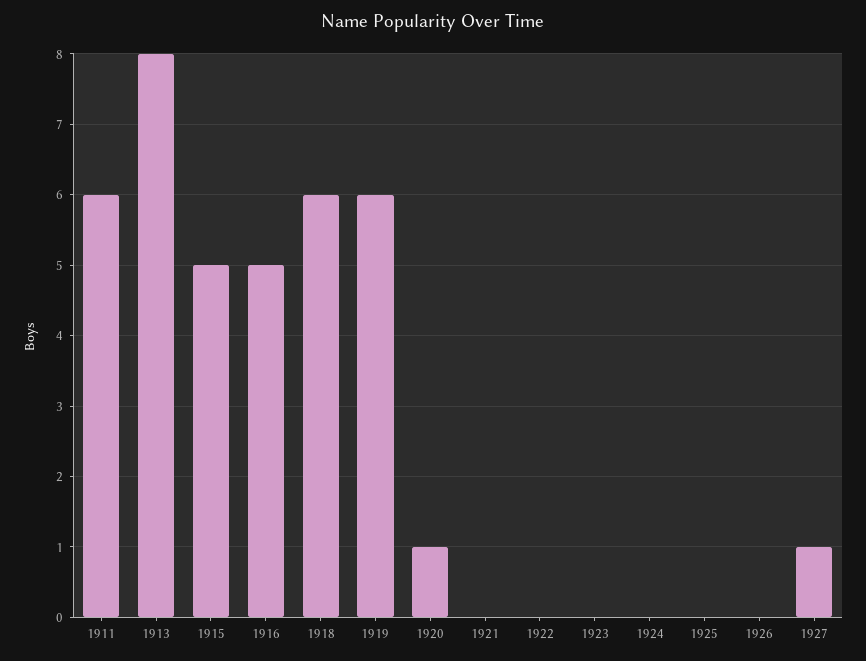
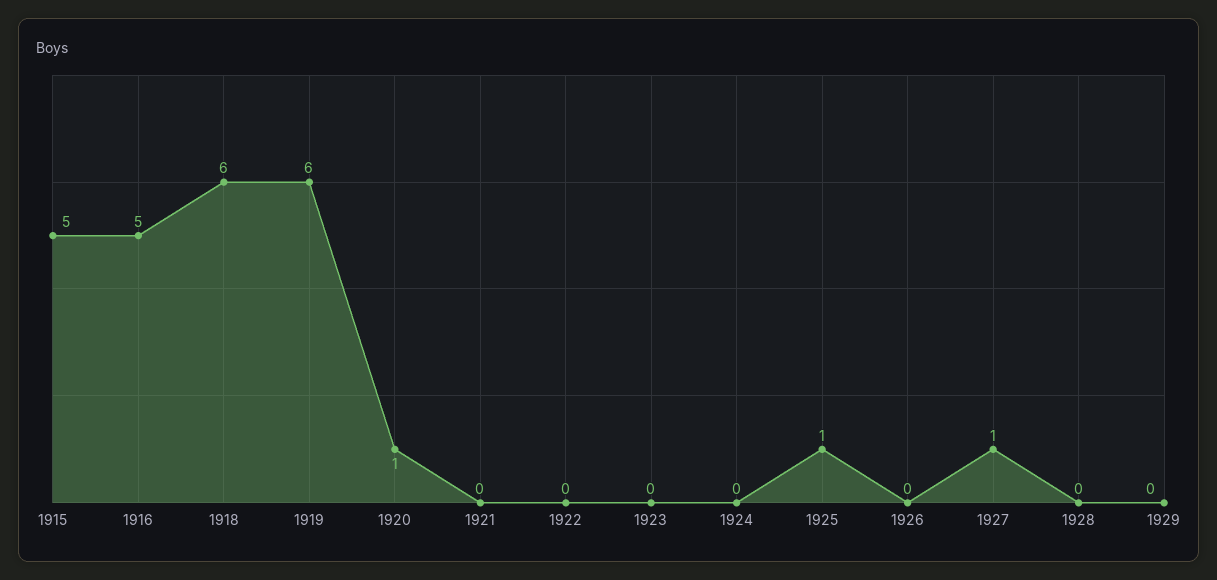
1911: 6 -> none
1913: 8 -> none
1925: 0 -> 1
1928: none -> 0
1929: none -> 0

